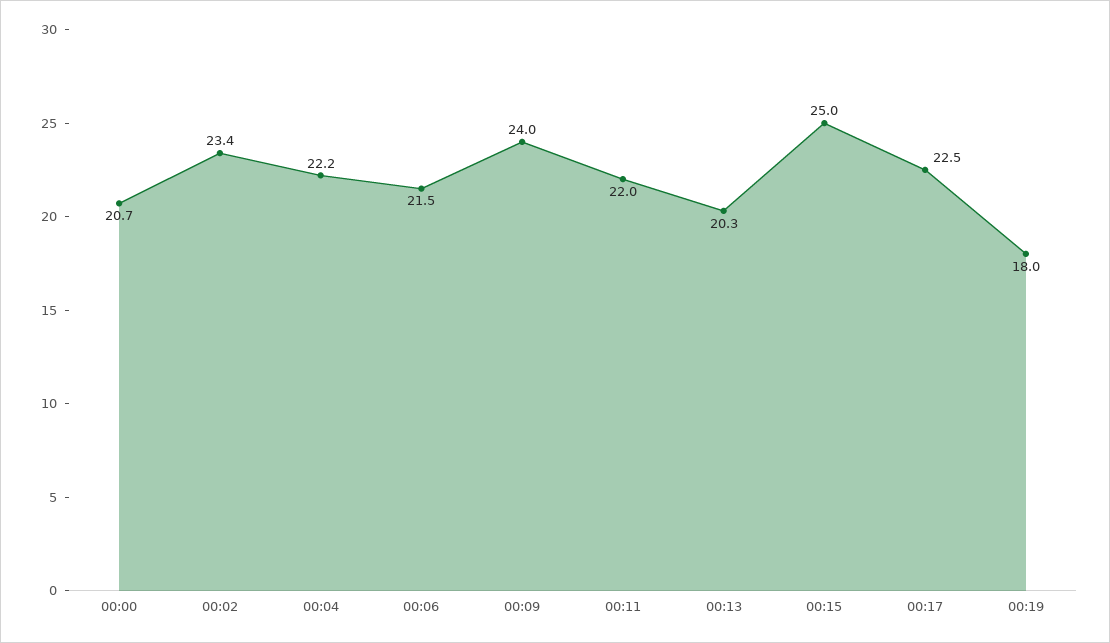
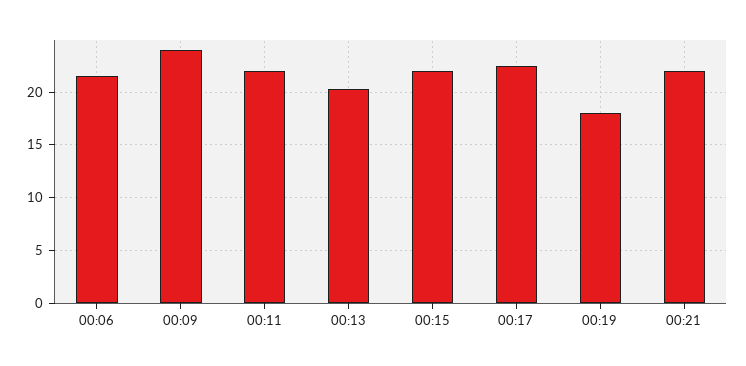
00:00: 20.7 -> none
00:02: 23.4 -> none
00:04: 22.2 -> none
00:15: 25 -> 22
00:21: none -> 22

